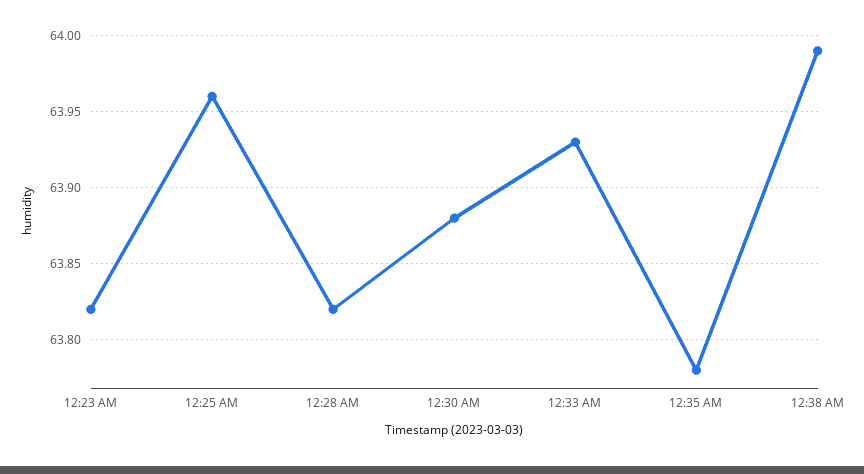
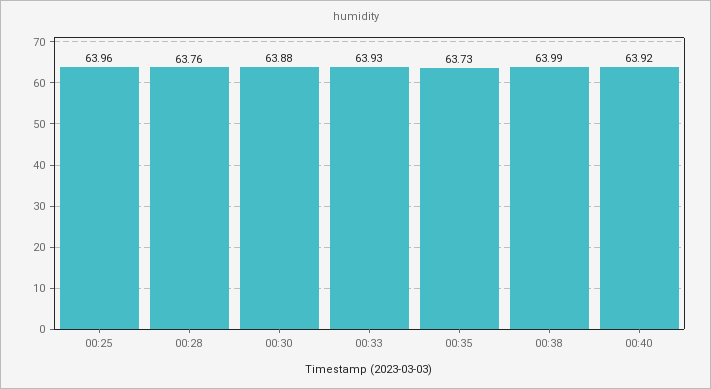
12:23 AM: 63.82 -> none
12:28 AM: 63.82 -> 63.76
12:35 AM: 63.78 -> 63.73
00:40: none -> 63.92

